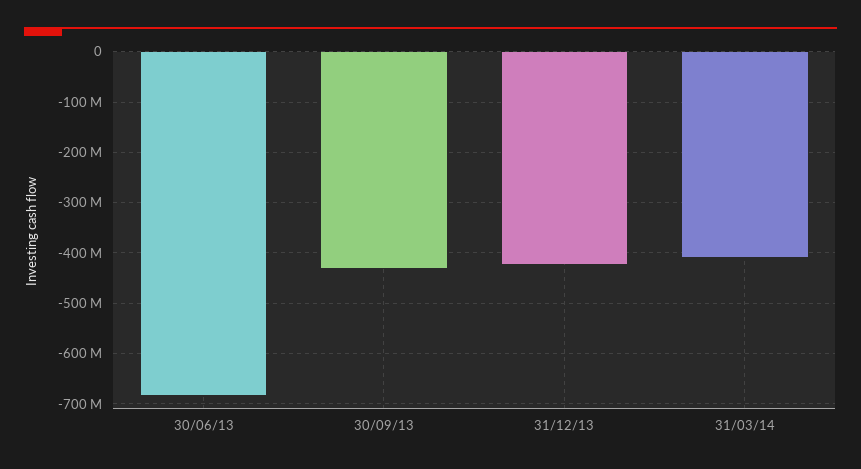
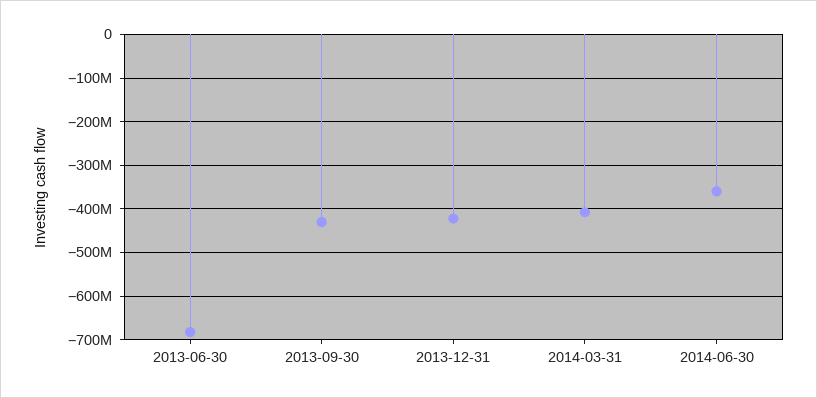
2014-06-30: none -> -360000000

